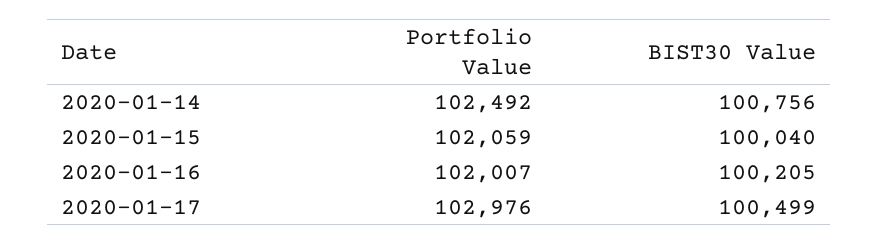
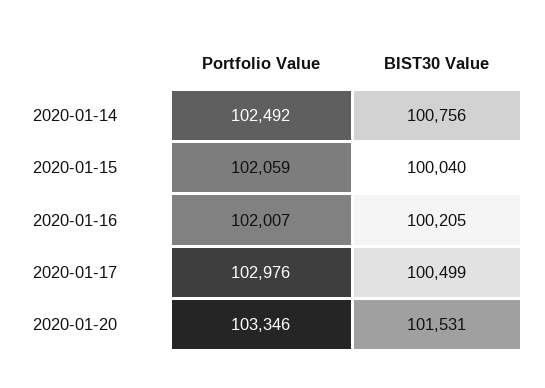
Portfolio Value, 2020-01-20: none -> 103346
BIST30 Value, 2020-01-20: none -> 101531

